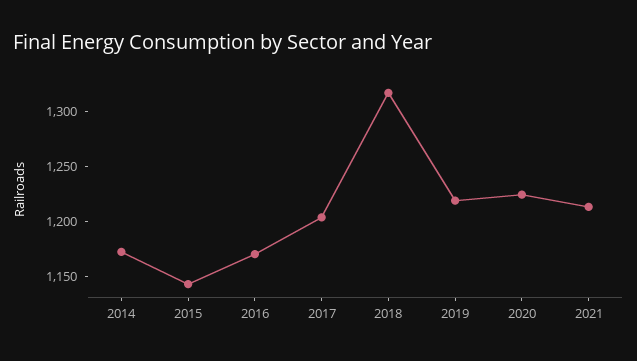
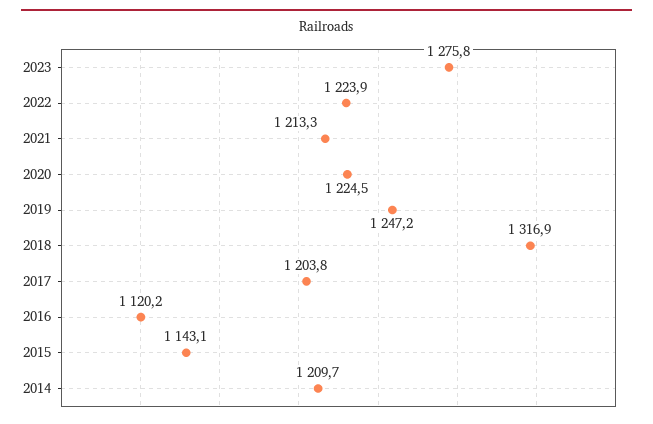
2014: 1170 -> 1209.7
2016: 1170 -> 1120.2
2019: 1220 -> 1247.2
2023: none -> 1275.8
2022: none -> 1223.9

